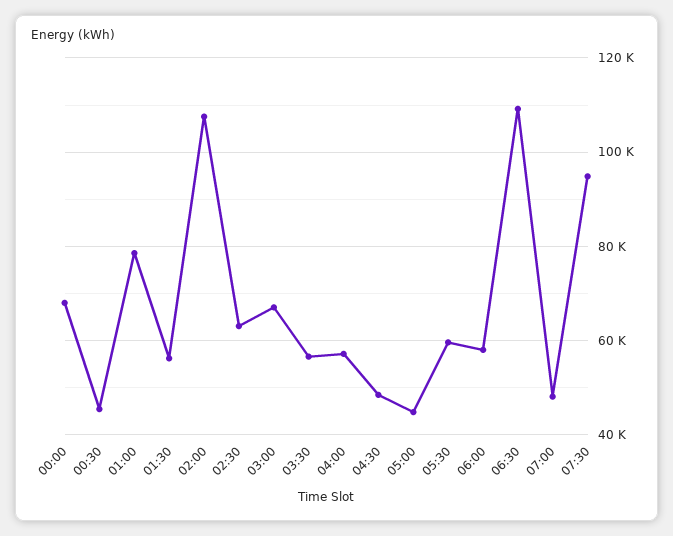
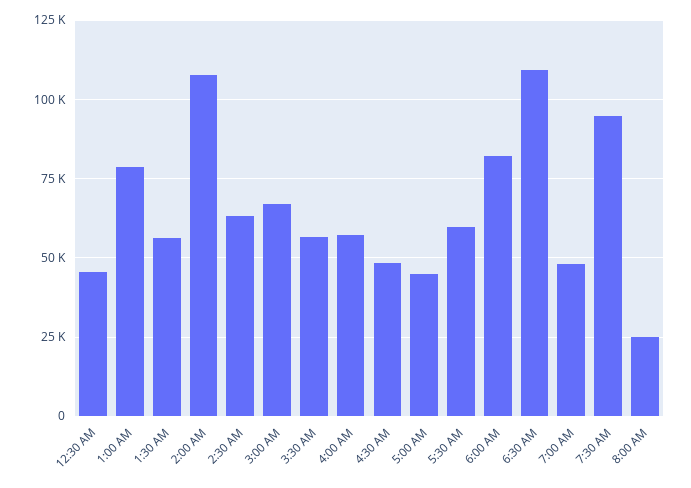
00:00: 68000 -> none
06:00: 58000 -> 82500
8:00 AM: none -> 25000

